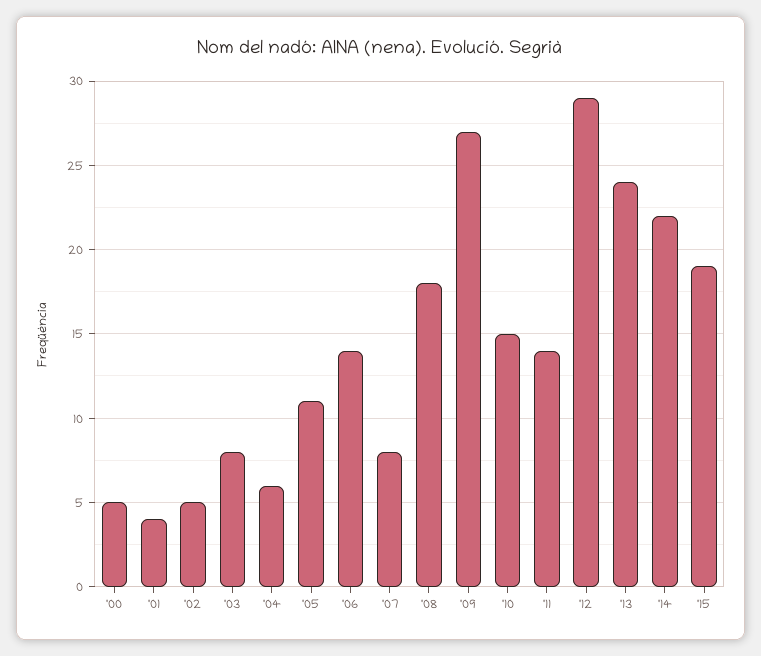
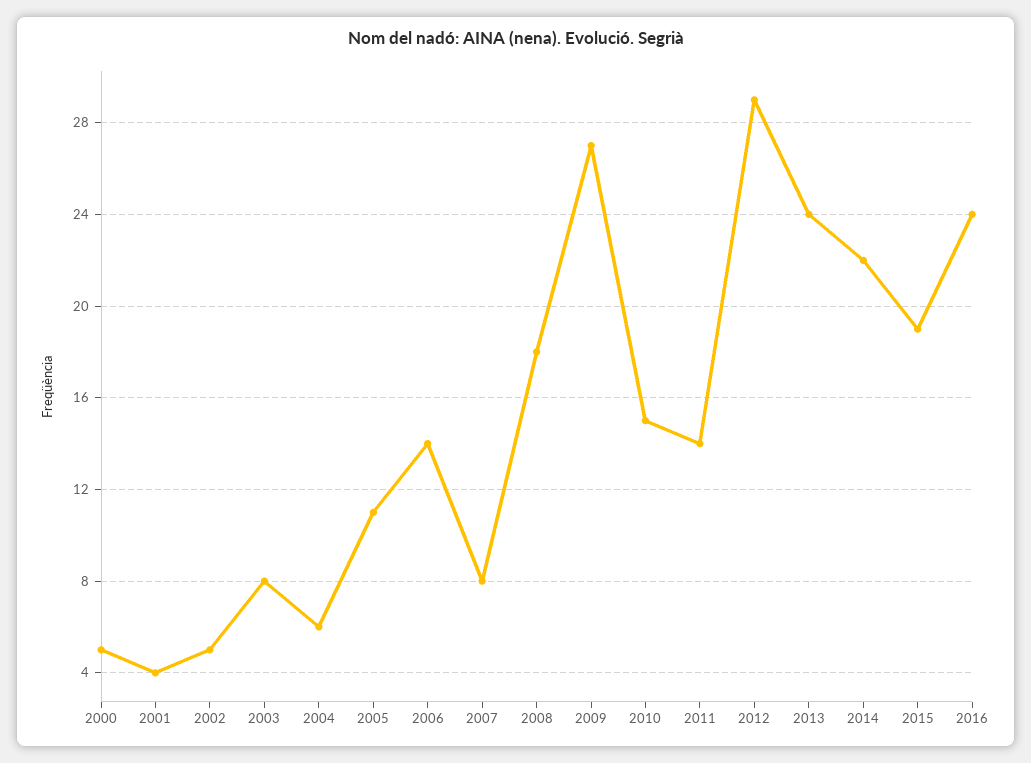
2016: none -> 24

